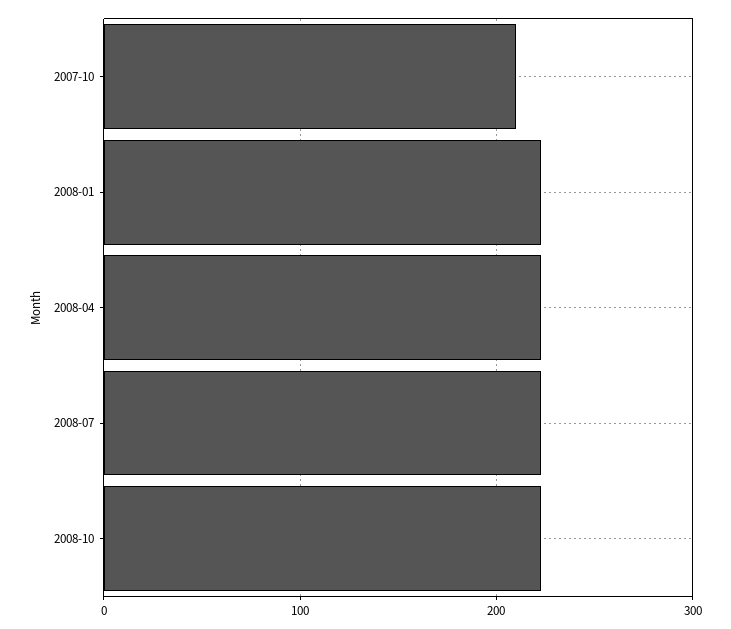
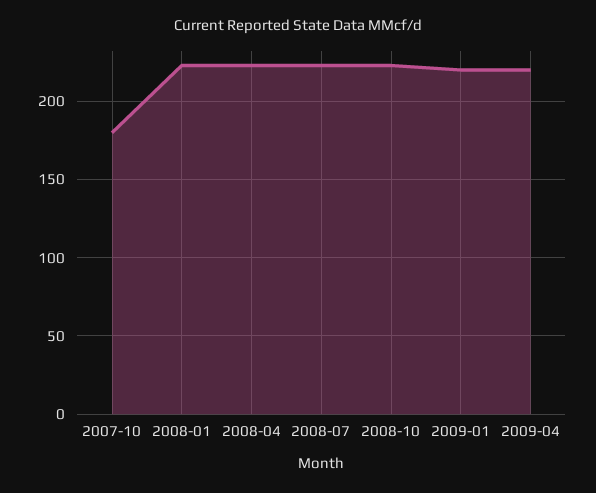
2007-10: 210 -> 180
2009-01: none -> 220
2009-04: none -> 220

